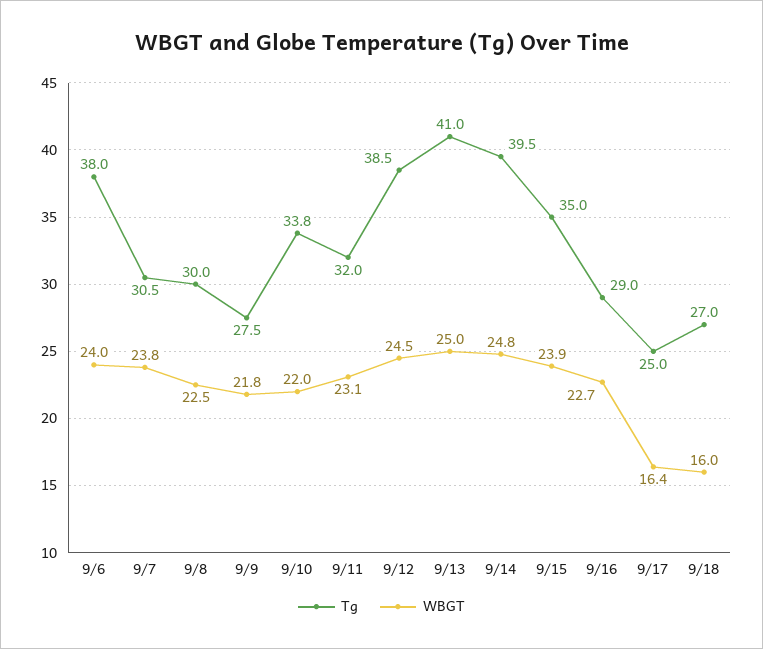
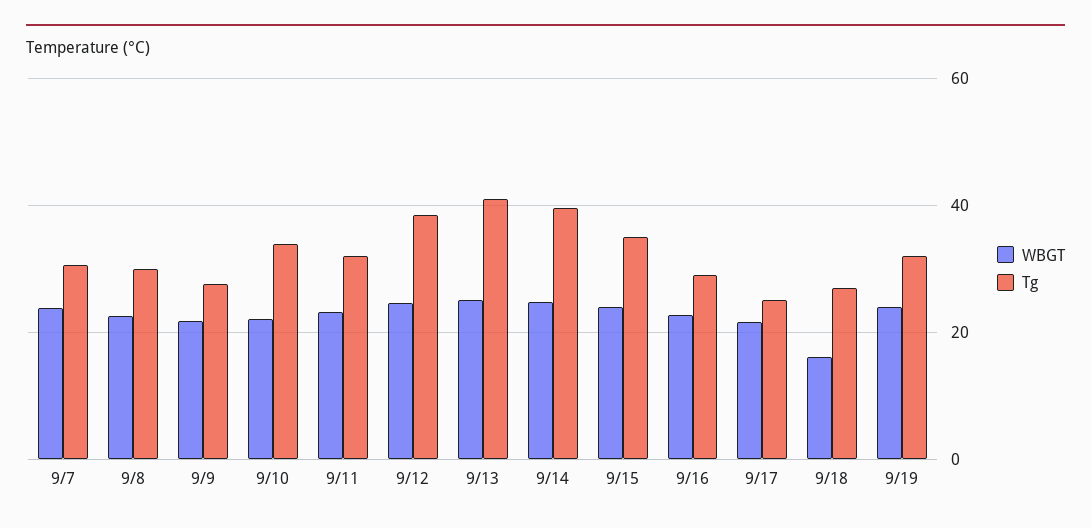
Tg, 9/6: 38 -> none
WBGT, 9/6: 24 -> none
WBGT, 9/17: 16.4 -> 22
WBGT, 9/19: none -> 24
Tg, 9/19: none -> 32

